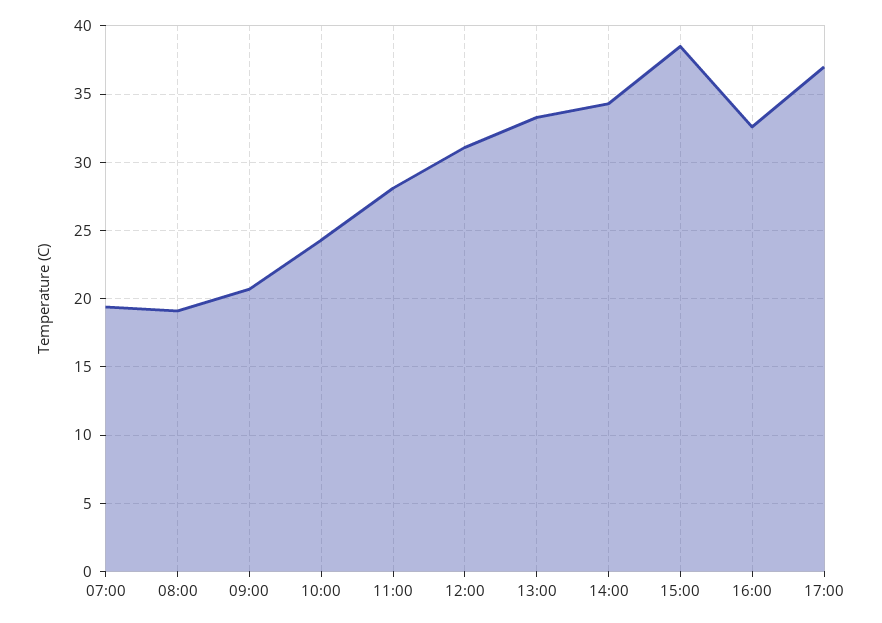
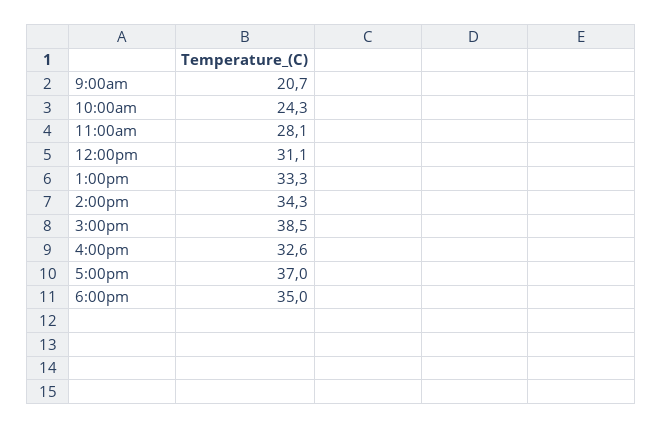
07:00: 19.5 -> none
08:00: 19 -> none
6:00pm: none -> 35

